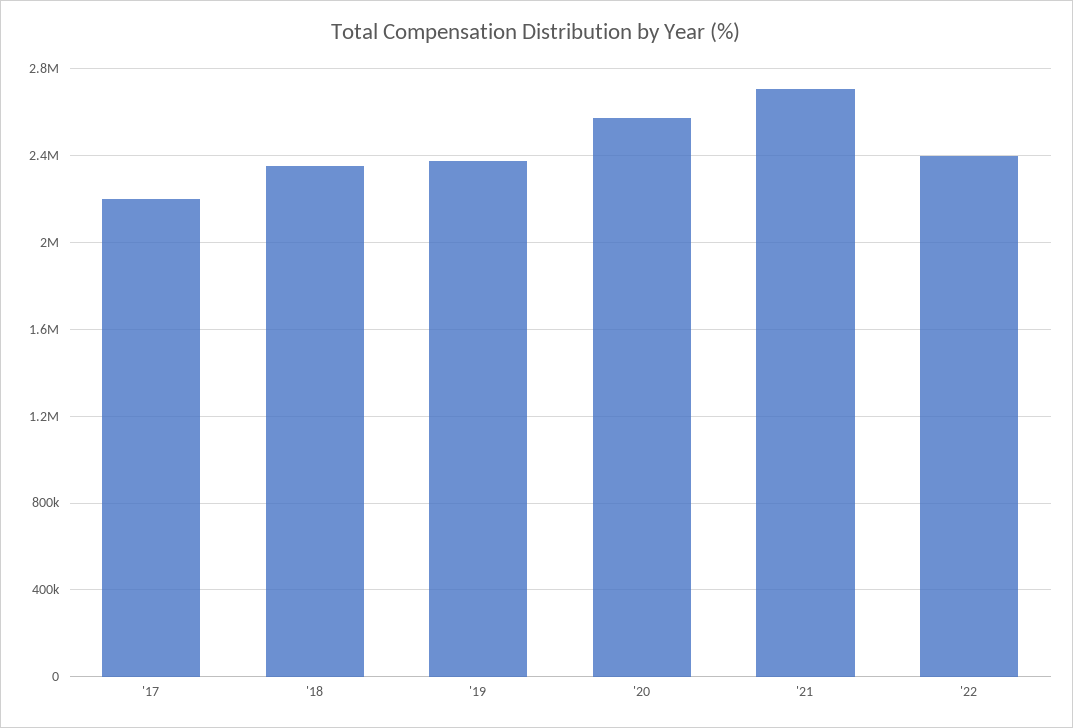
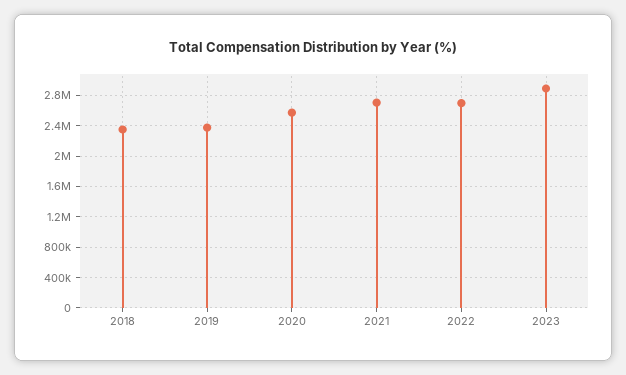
'17: 2200000 -> none
'22: 2400000 -> 2700000
2023: none -> 2900000

